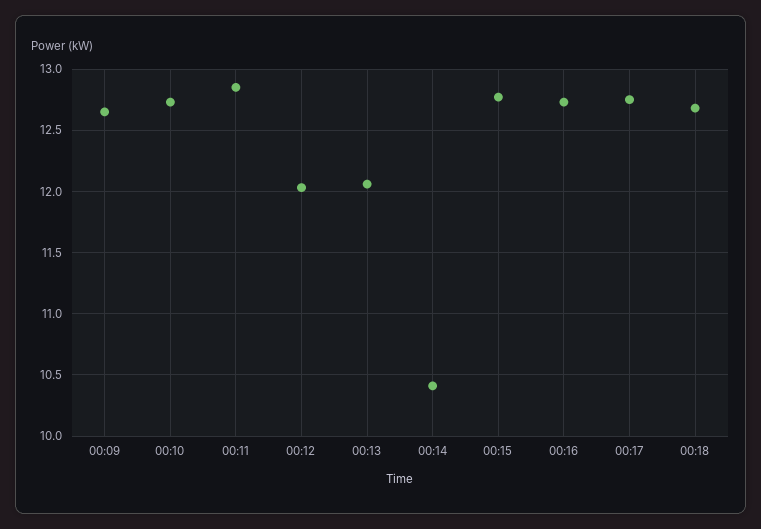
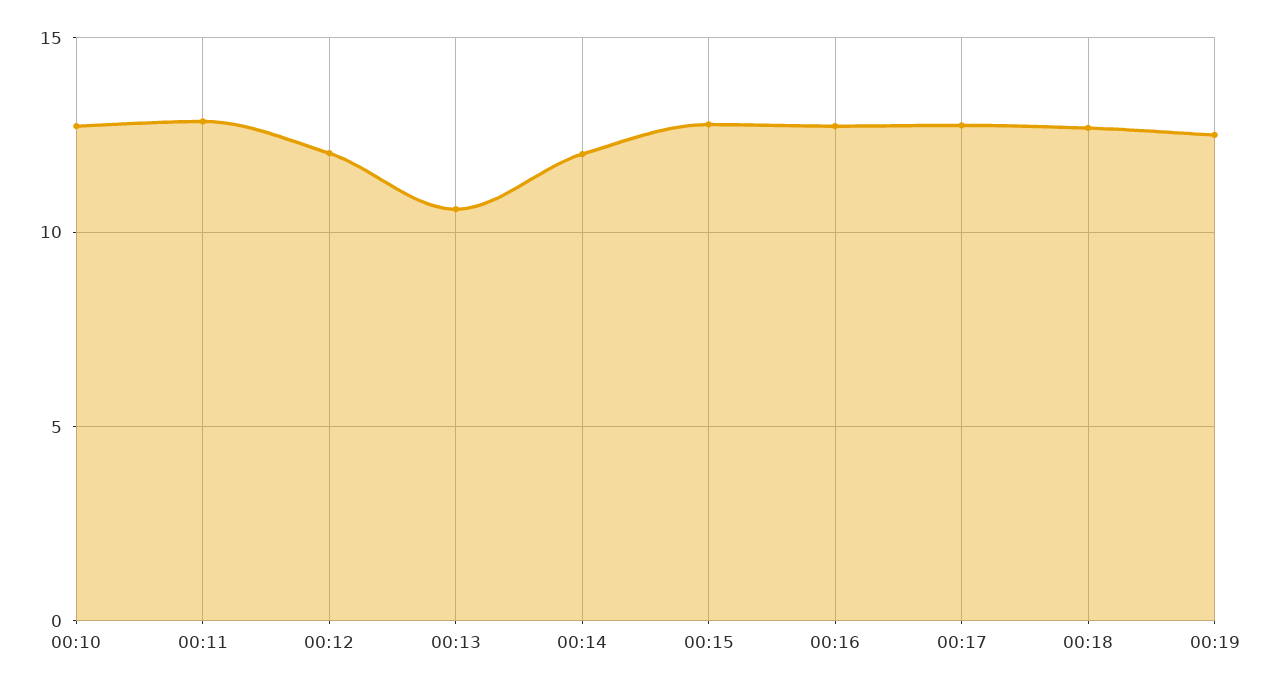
00:09: 12.65 -> none
00:13: 12.05 -> 10.5
00:14: 10.4 -> 12
00:19: none -> 12.5

